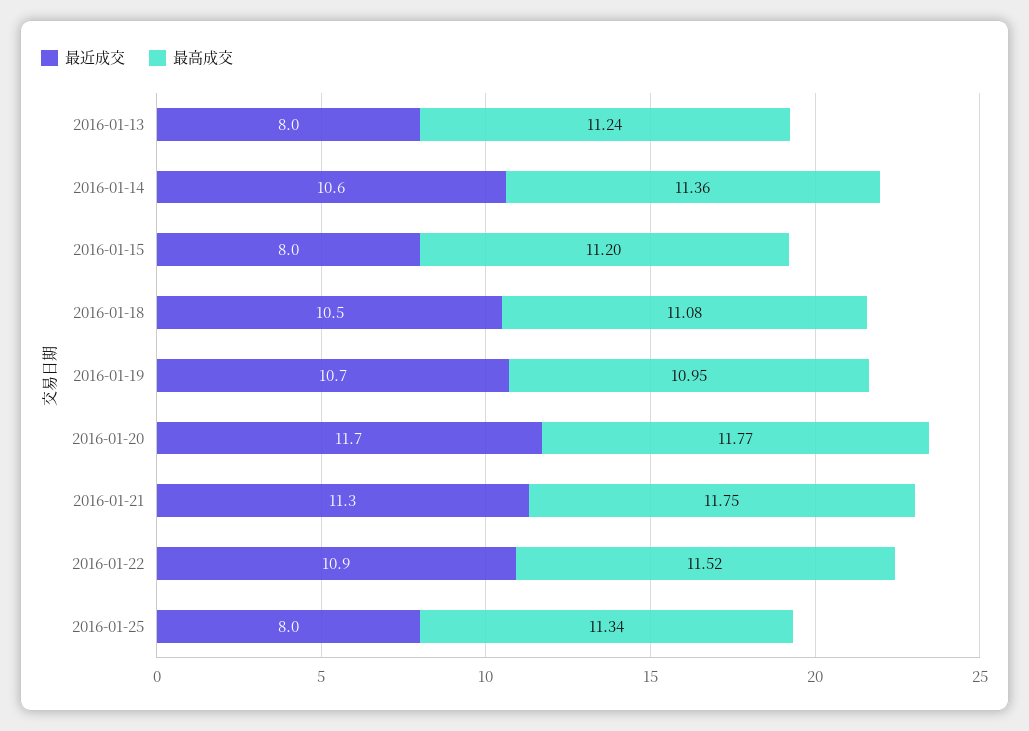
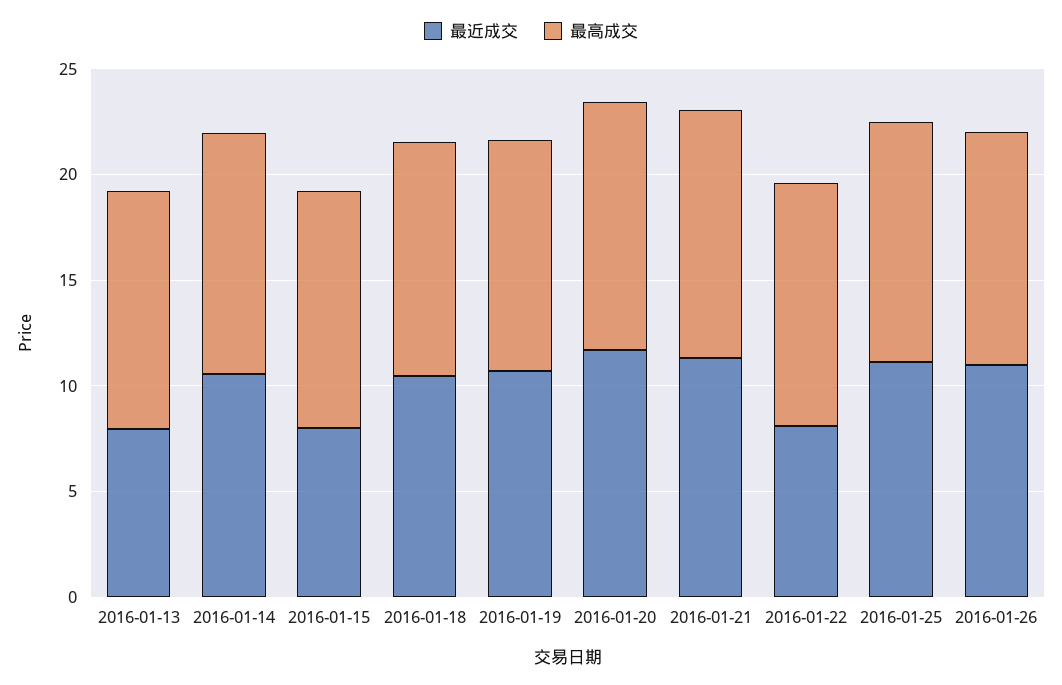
最近成交, 2016-01-22: 10.9 -> 8
最近成交, 2016-01-25: 8 -> 11
最近成交, 2016-01-26: none -> 11
最高成交, 2016-01-26: none -> 11

